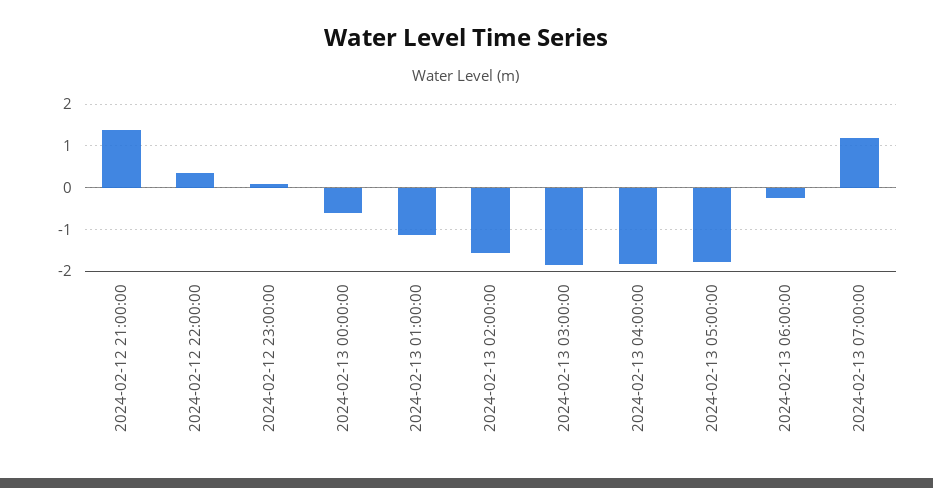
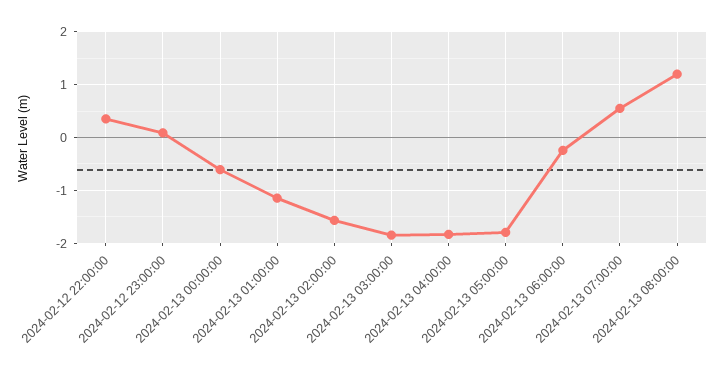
2024-02-12 21:00:00: 1.4 -> none
2024-02-13 07:00:00: 1.2 -> 0.6
2024-02-13 08:00:00: none -> 1.2

